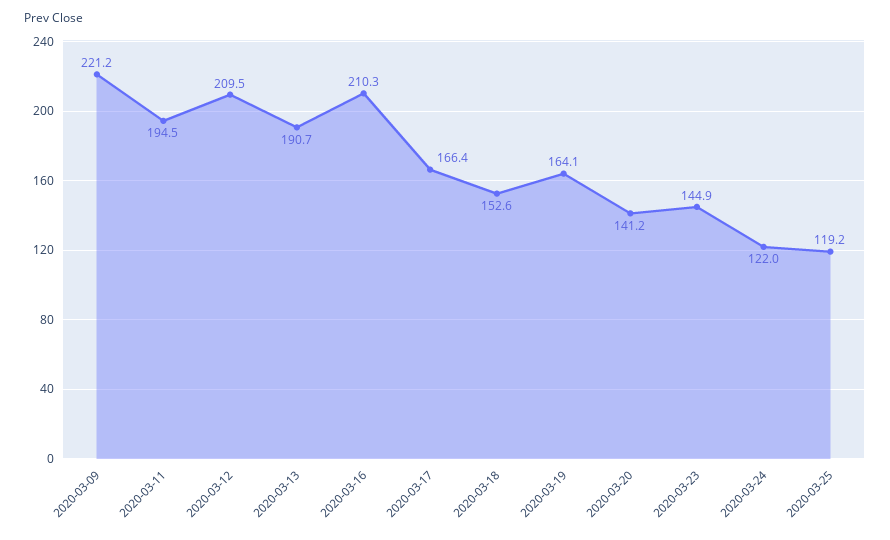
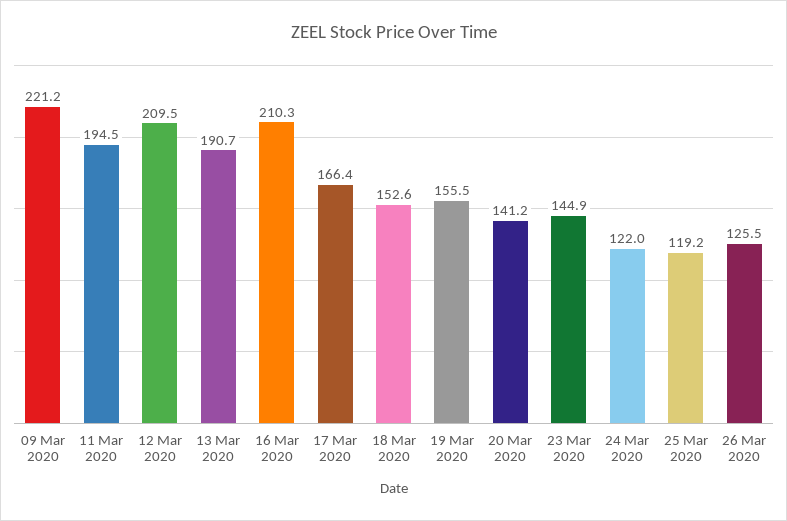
2020-03-19: 164.1 -> 155.5
26 Mar 2020: none -> 125.5

